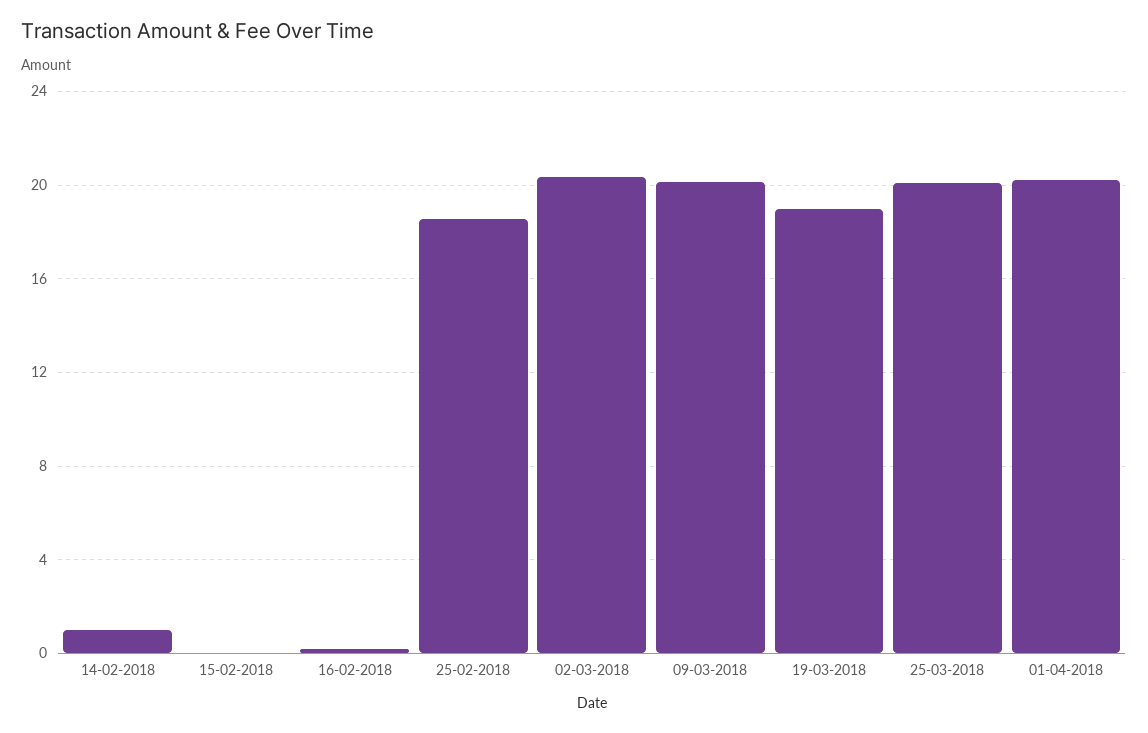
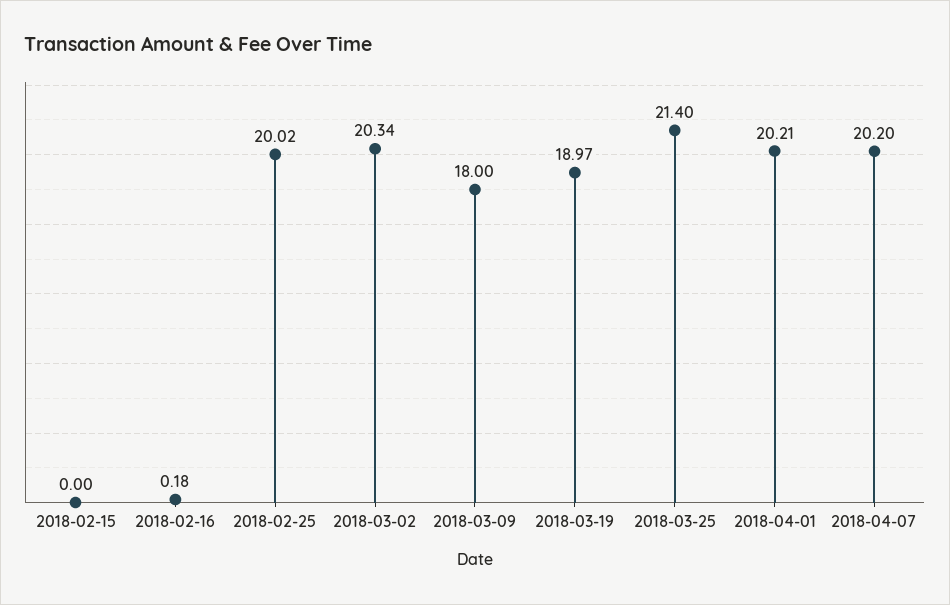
14-02-2018: 1 -> none
25-02-2018: 18.5 -> 20.02
09-03-2018: 20 -> 18
25-03-2018: 20 -> 21.4
2018-04-07: none -> 20.2

